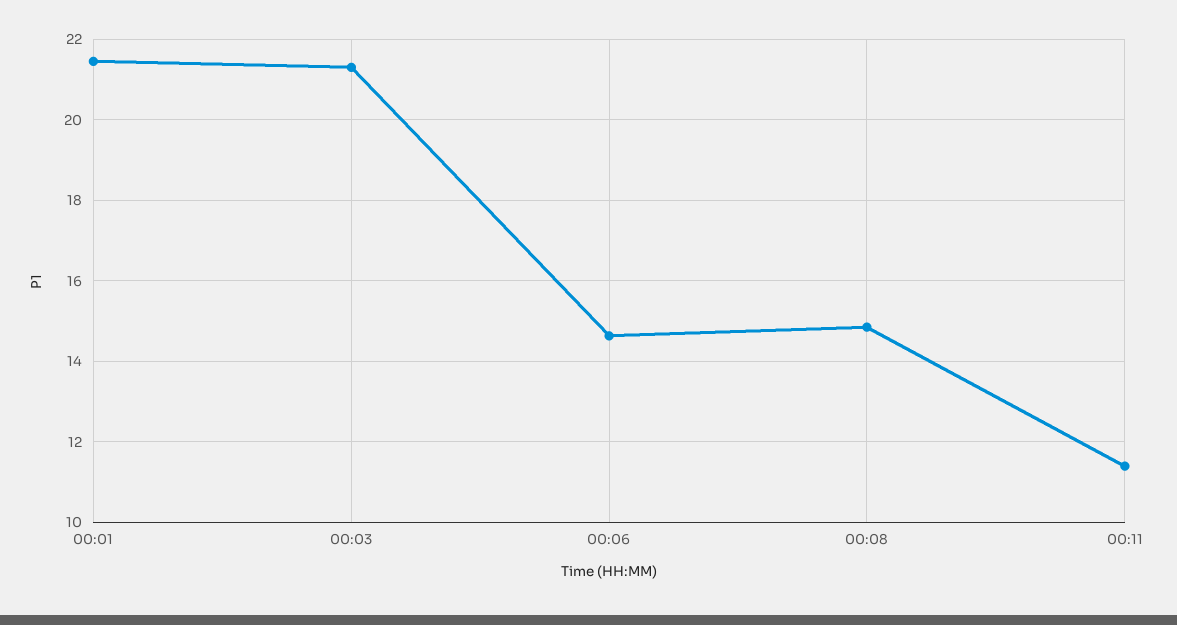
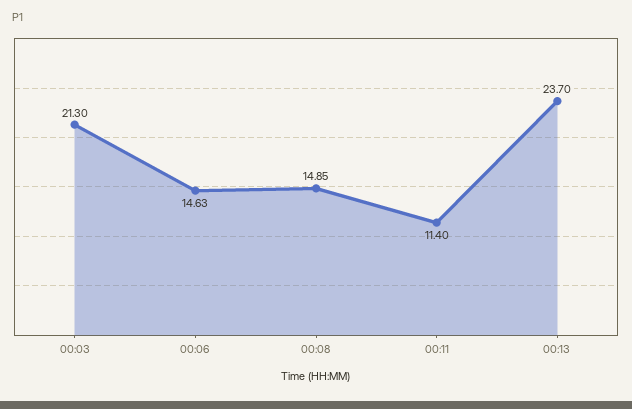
00:01: 21.4 -> none
00:13: none -> 23.7

